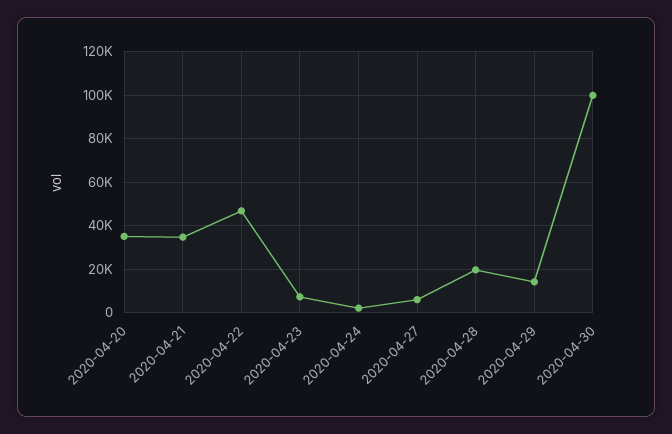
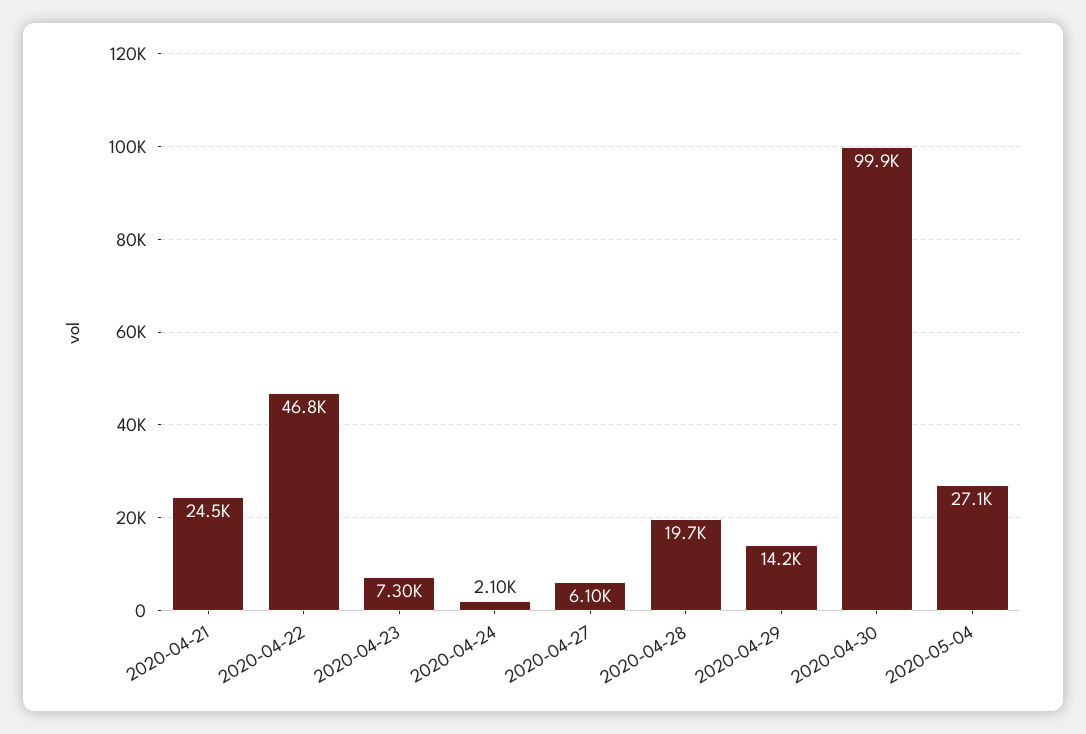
2020-04-20: 35000 -> none
2020-04-21: 35000 -> 24500
2020-05-04: none -> 27100

